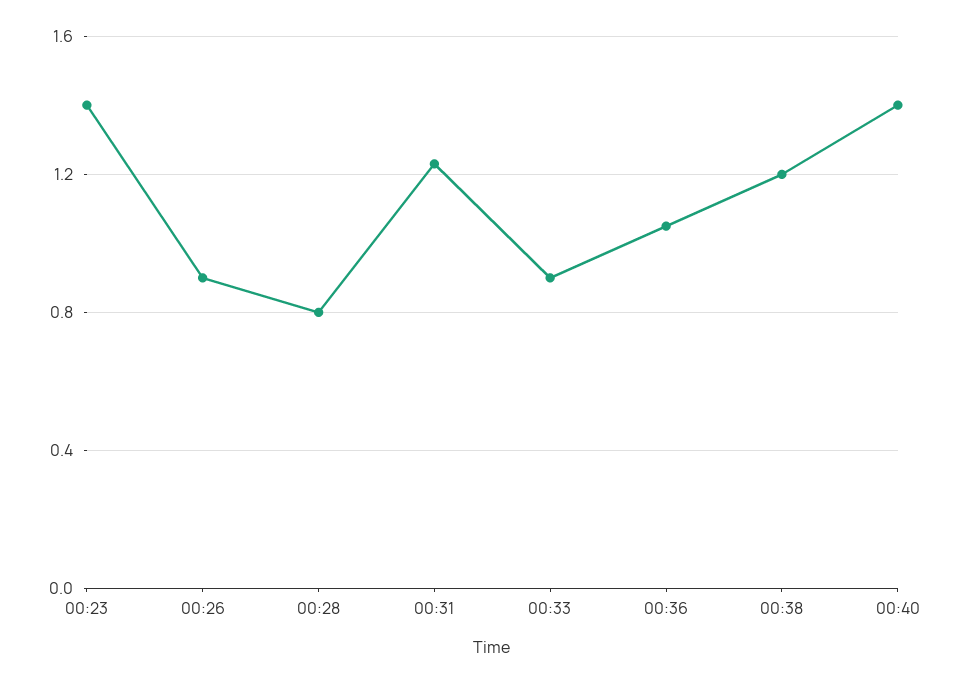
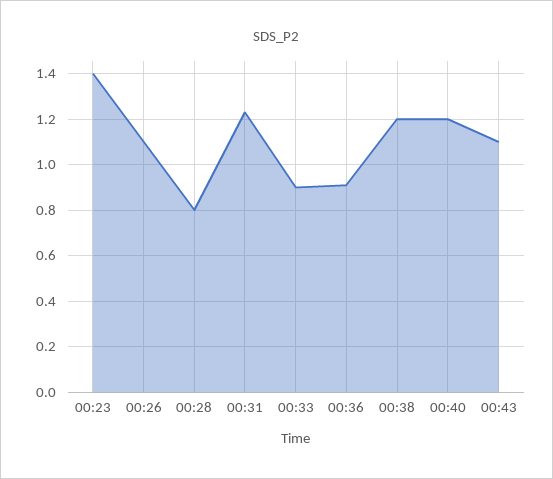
00:26: 0.9 -> 1.1
00:36: 1.05 -> 0.9
00:40: 1.4 -> 1.2
00:43: none -> 1.1

